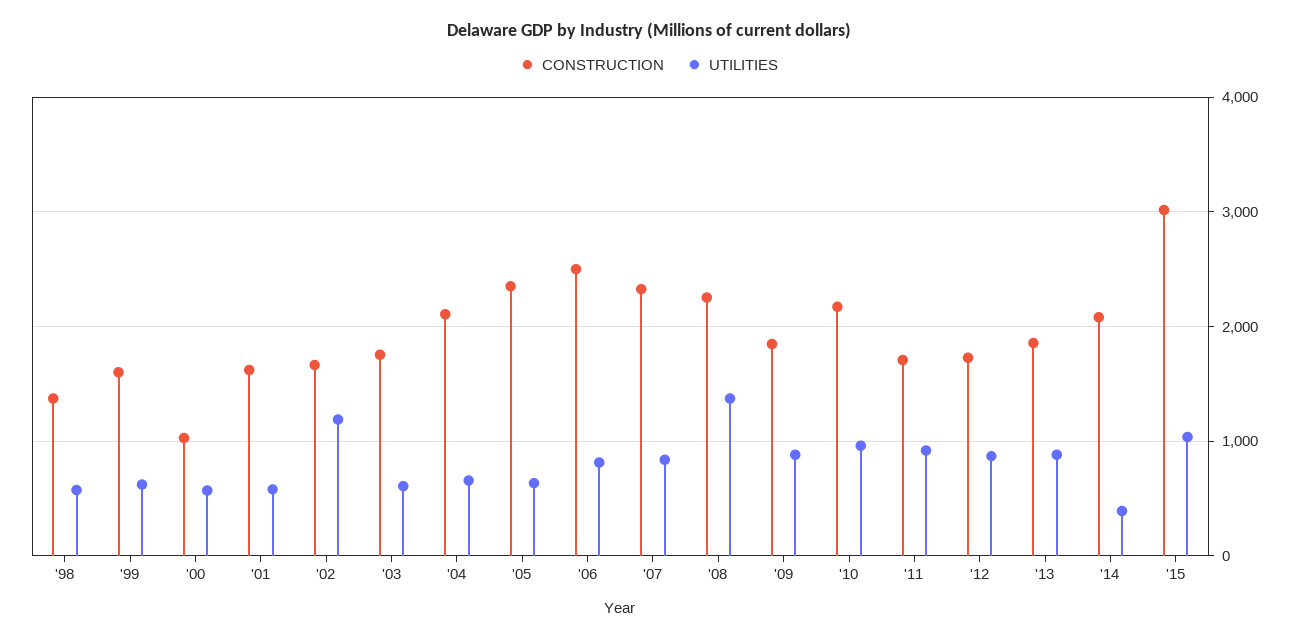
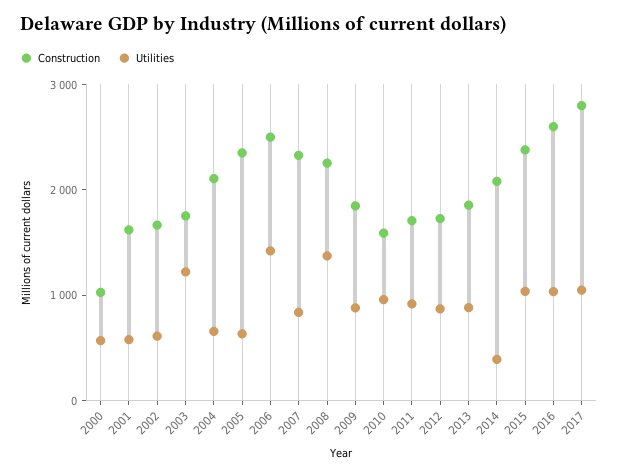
CONSTRUCTION, '98: 1400 -> none
UTILITIES, '98: 600 -> none
CONSTRUCTION, '99: 1600 -> none
UTILITIES, '99: 600 -> none
UTILITIES, '02: 1200 -> 600
UTILITIES, '03: 600 -> 1200
UTILITIES, '06: 800 -> 1400
CONSTRUCTION, '10: 2200 -> 1600
CONSTRUCTION, '15: 3000 -> 2400
CONSTRUCTION, 2016: none -> 2600
UTILITIES, 2016: none -> 1000
CONSTRUCTION, 2017: none -> 2800
UTILITIES, 2017: none -> 1000

